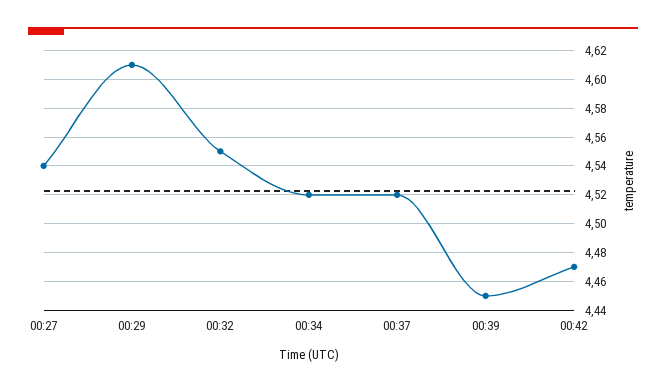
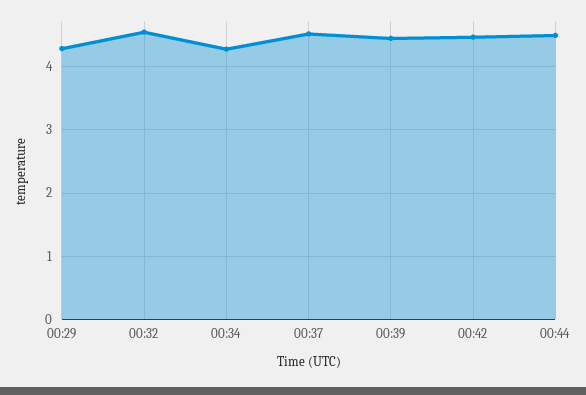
00:27: 4.54 -> none
00:29: 4.61 -> 4.3
00:34: 4.52 -> 4.3
00:44: none -> 4.5

